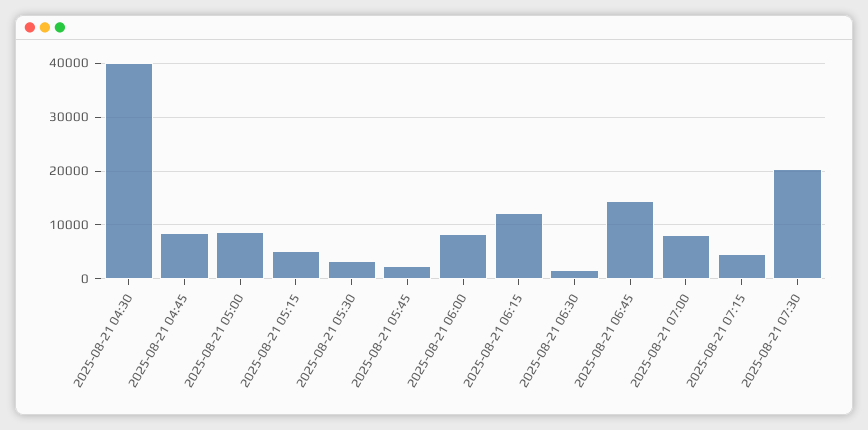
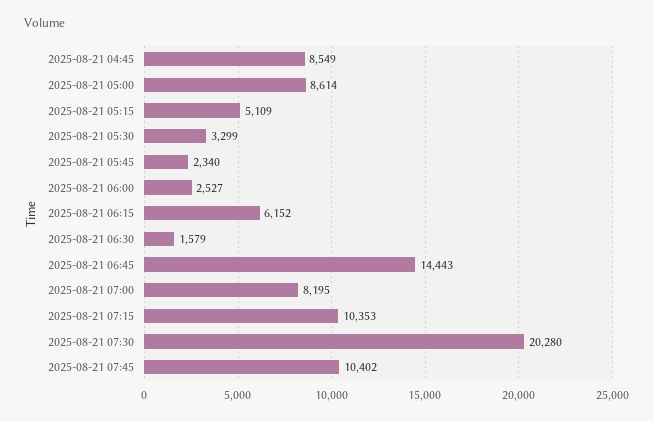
2025-08-21 04:30: 40000 -> none
2025-08-21 06:00: 8000 -> 2527
2025-08-21 06:15: 12000 -> 6152
2025-08-21 07:15: 4000 -> 10353
2025-08-21 07:45: none -> 10402

